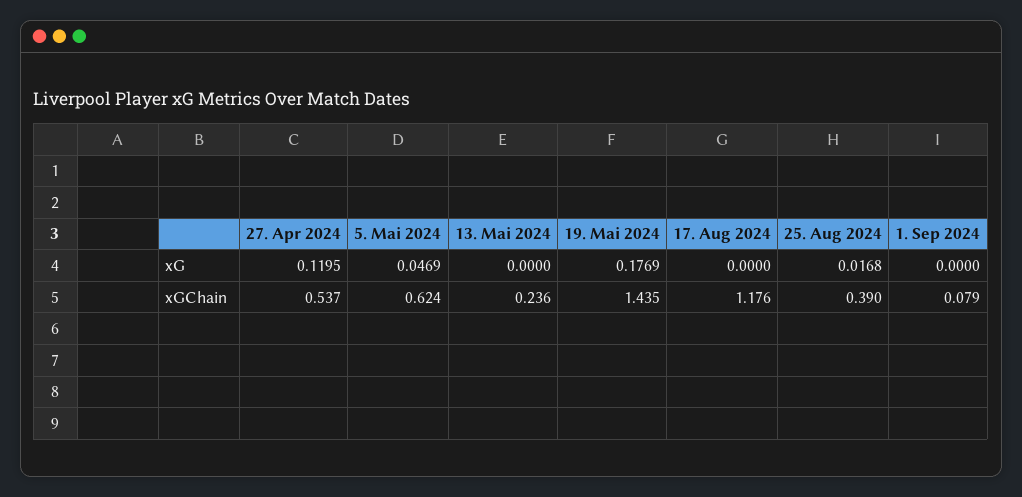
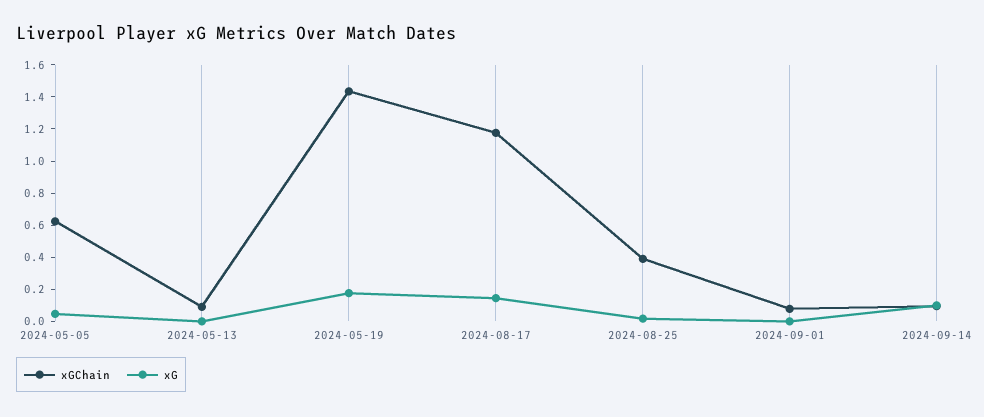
xG, 27. Apr 2024: 0.1195 -> none
xG, 17. Aug 2024: 0 -> 0.15
xGChain, 27. Apr 2024: 0.537 -> none
xGChain, 13. Mai 2024: 0.236 -> 0.1
xGChain, 2024-09-14: none -> 0.1
xG, 2024-09-14: none -> 0.1

